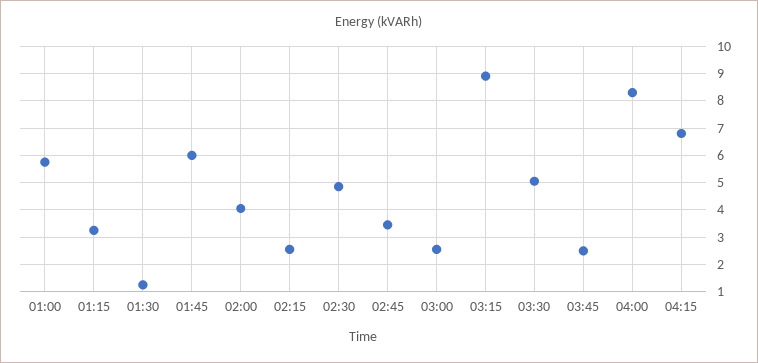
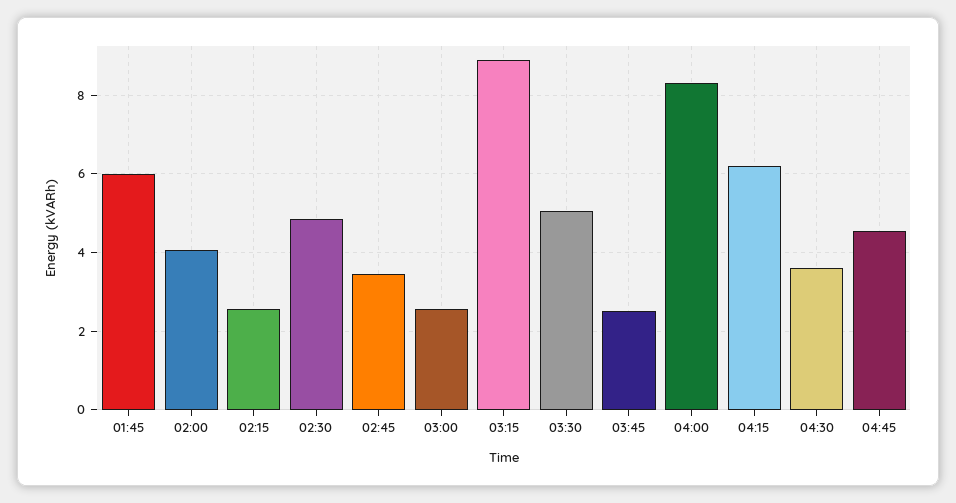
01:00: 5.75 -> none
01:15: 3.25 -> none
01:30: 1.25 -> none
04:15: 6.75 -> 6.2
04:30: none -> 3.6
04:45: none -> 4.6

